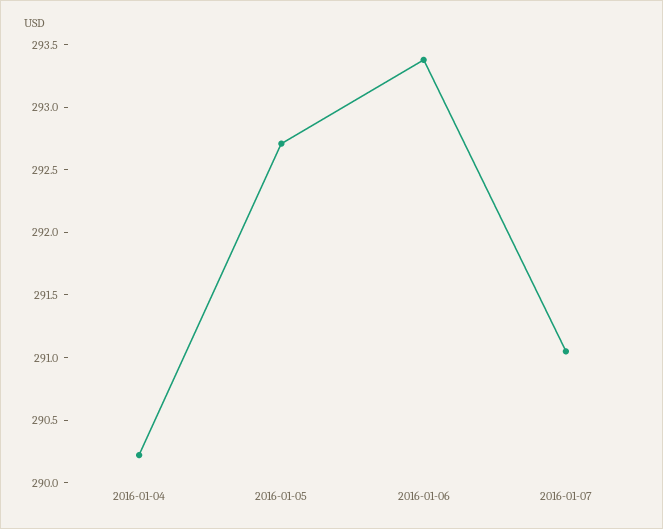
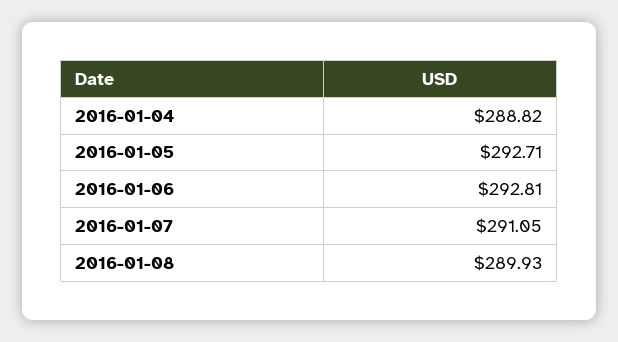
2016-01-04: 290.2 -> 288.82
2016-01-06: 293.4 -> 292.81
2016-01-08: none -> 289.93

